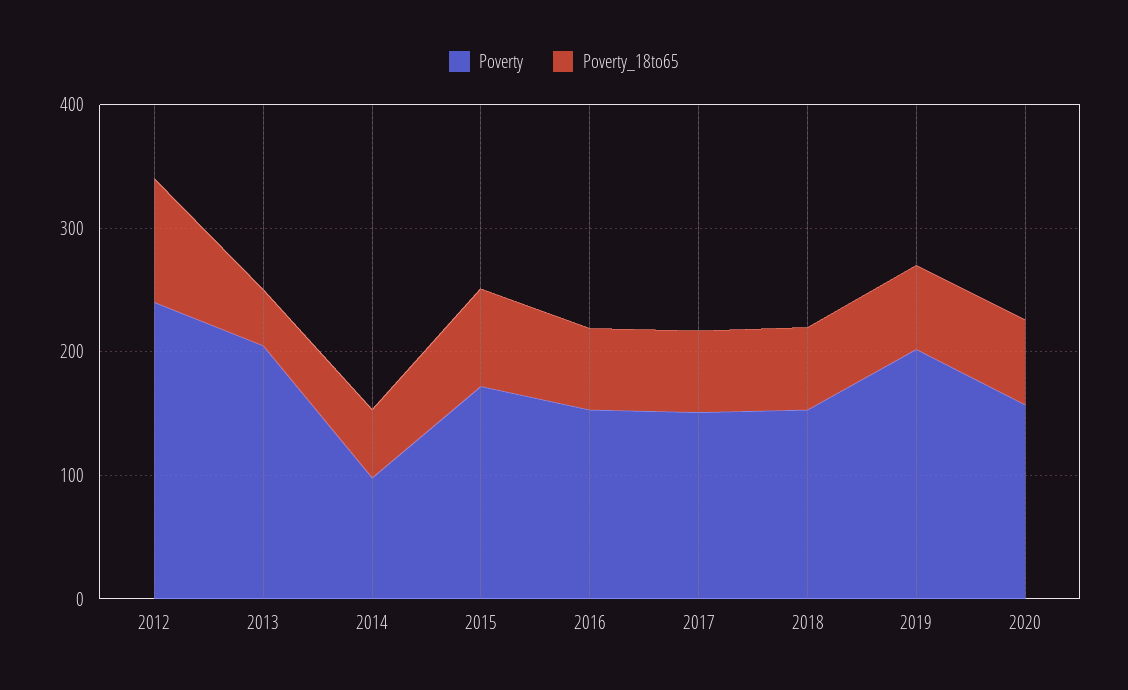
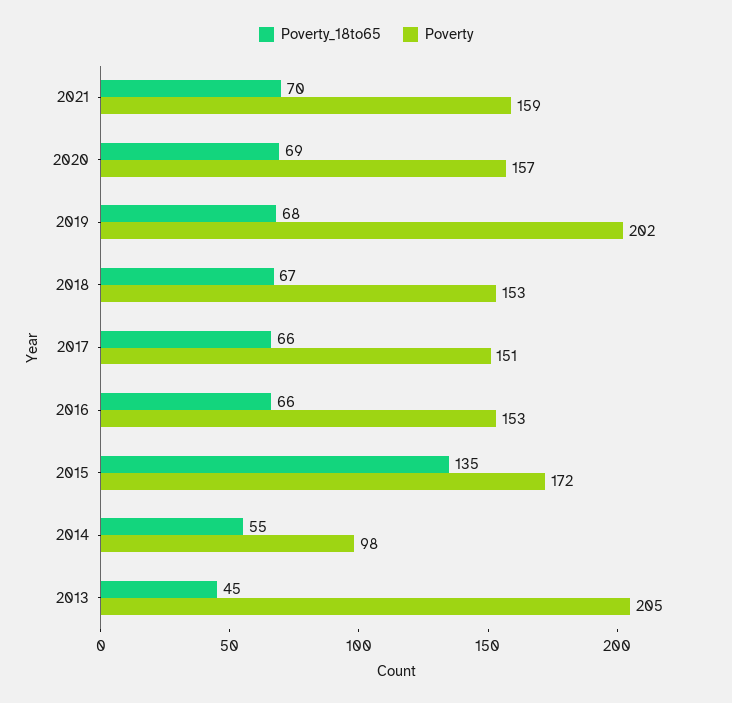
Poverty, 2012: 240 -> none
Poverty_18to65, 2012: 100 -> none
Poverty_18to65, 2015: 80 -> 135
Poverty_18to65, 2021: none -> 70
Poverty, 2021: none -> 159

